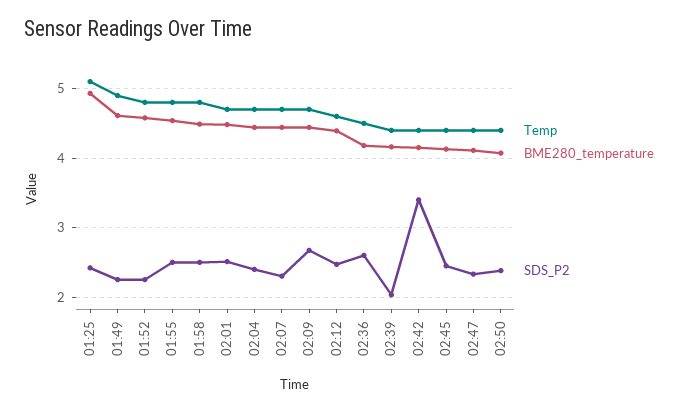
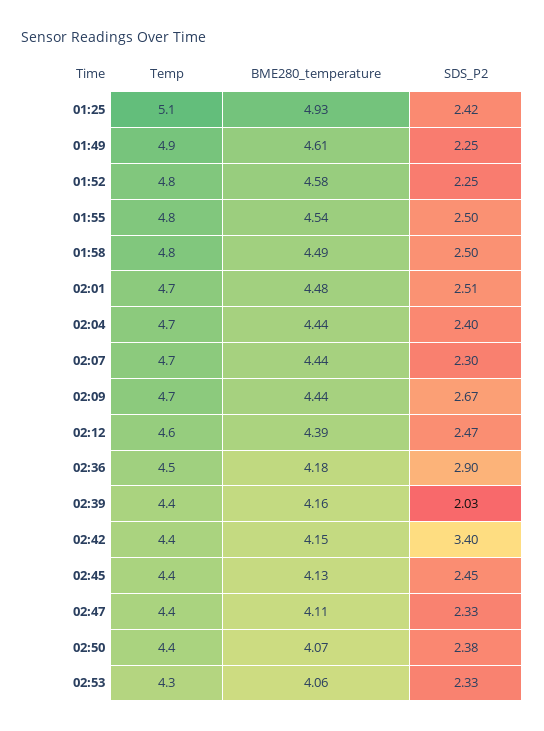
SDS_P2, 02:36: 2.6 -> 2.9
Temp, 02:53: none -> 4.3
BME280_temperature, 02:53: none -> 4.06
SDS_P2, 02:53: none -> 2.33

